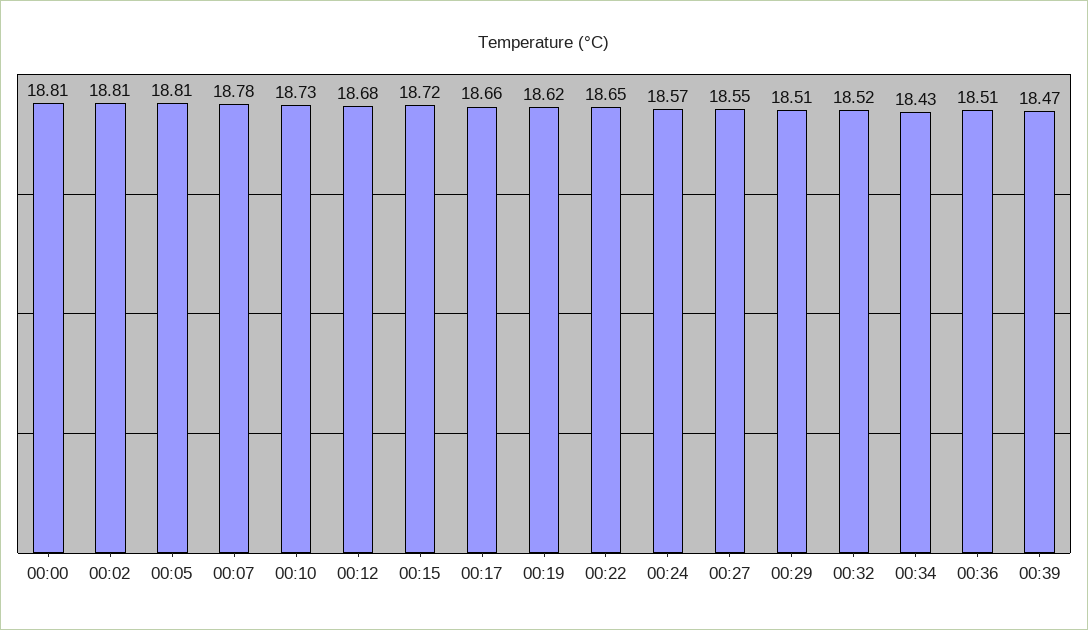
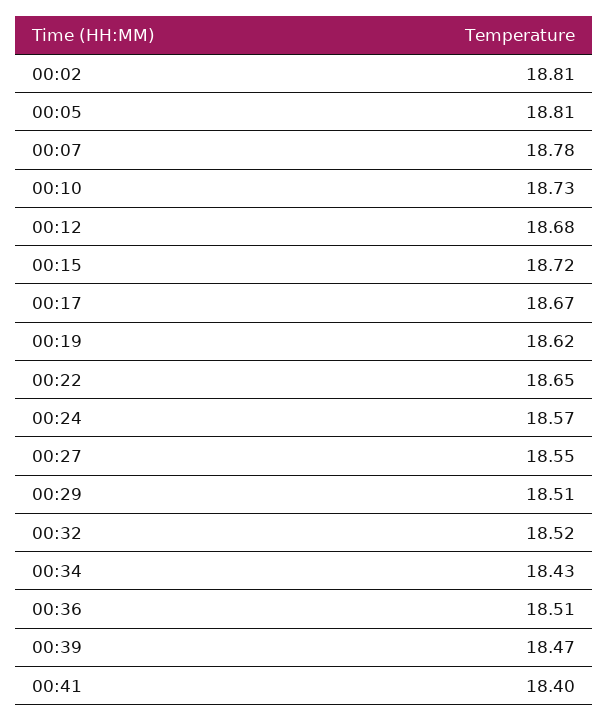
00:00: 18.81 -> none
00:17: 18.66 -> 18.67
00:41: none -> 18.4

